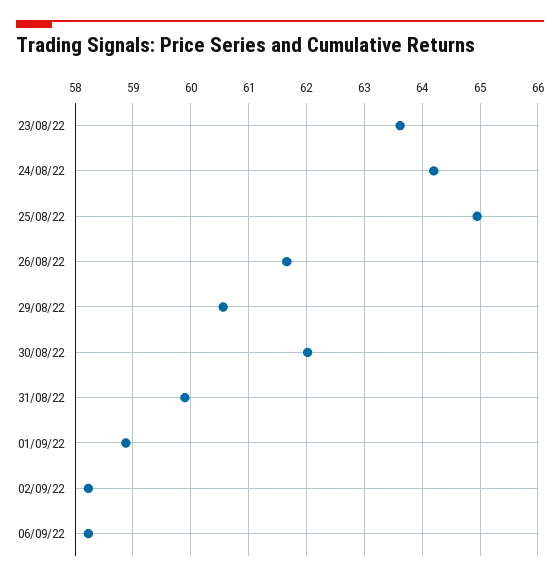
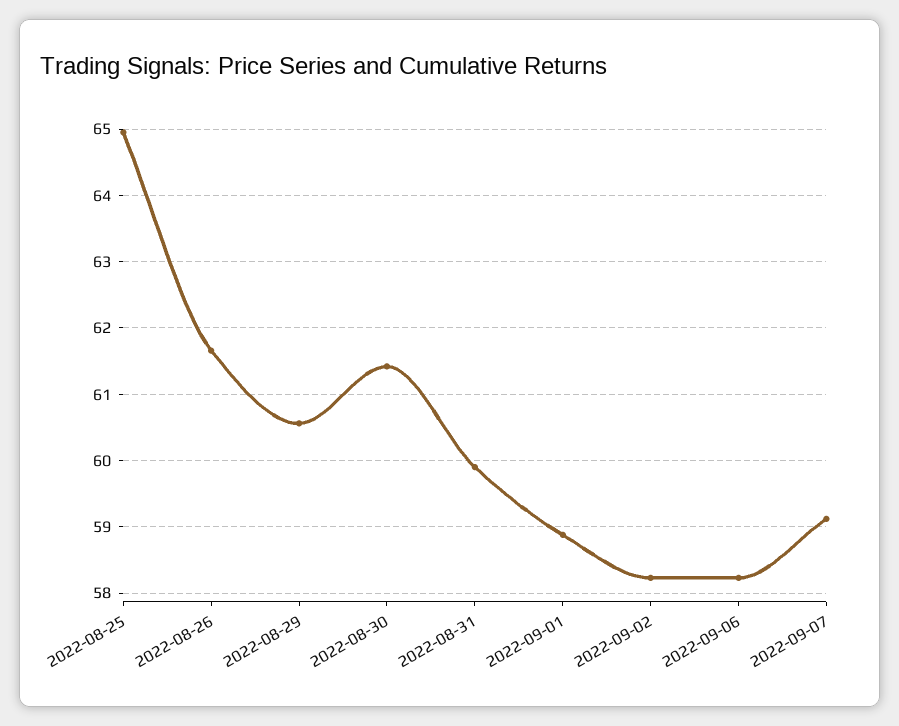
23/08/22: 63.6 -> none
24/08/22: 64.2 -> none
30/08/22: 62 -> 61.4
2022-09-07: none -> 59.1

